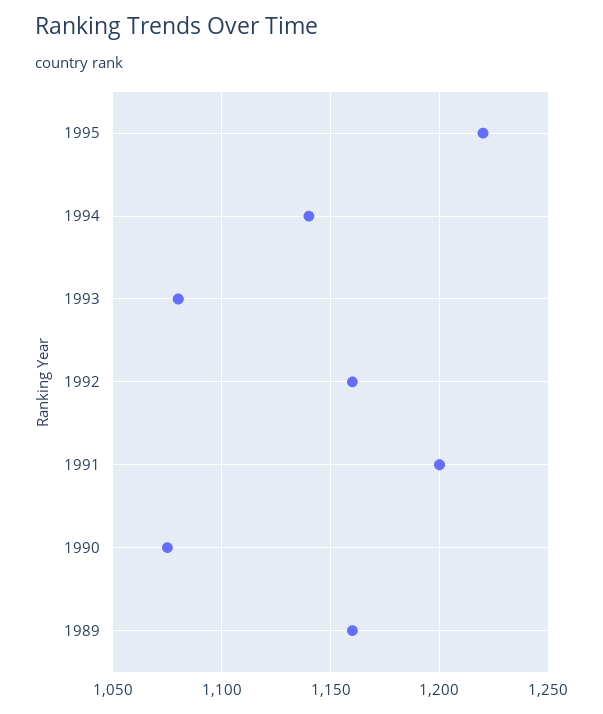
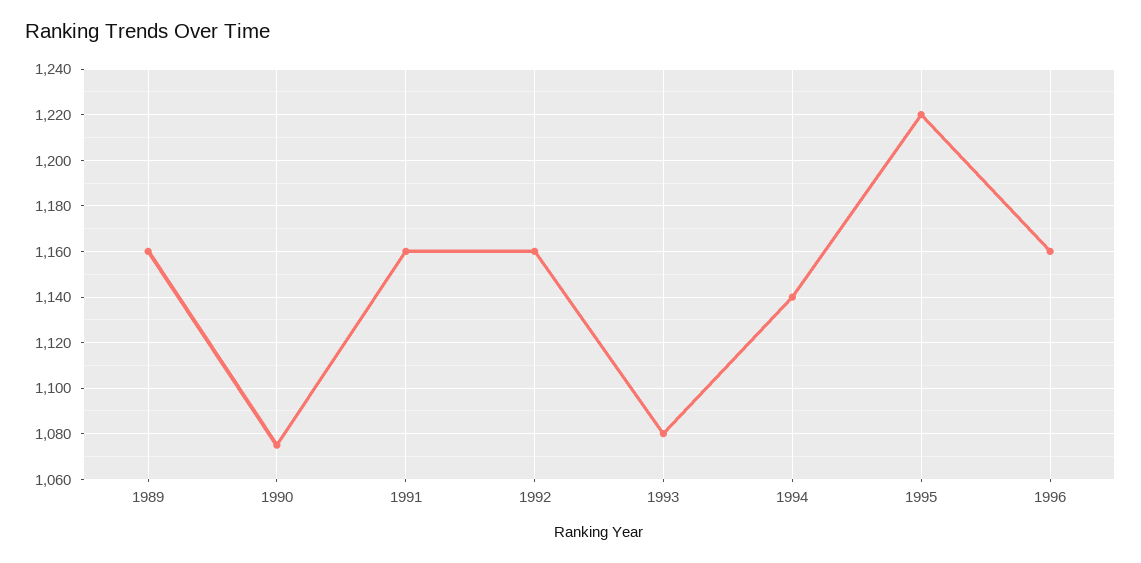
1991: 1200 -> 1160
1996: none -> 1160

